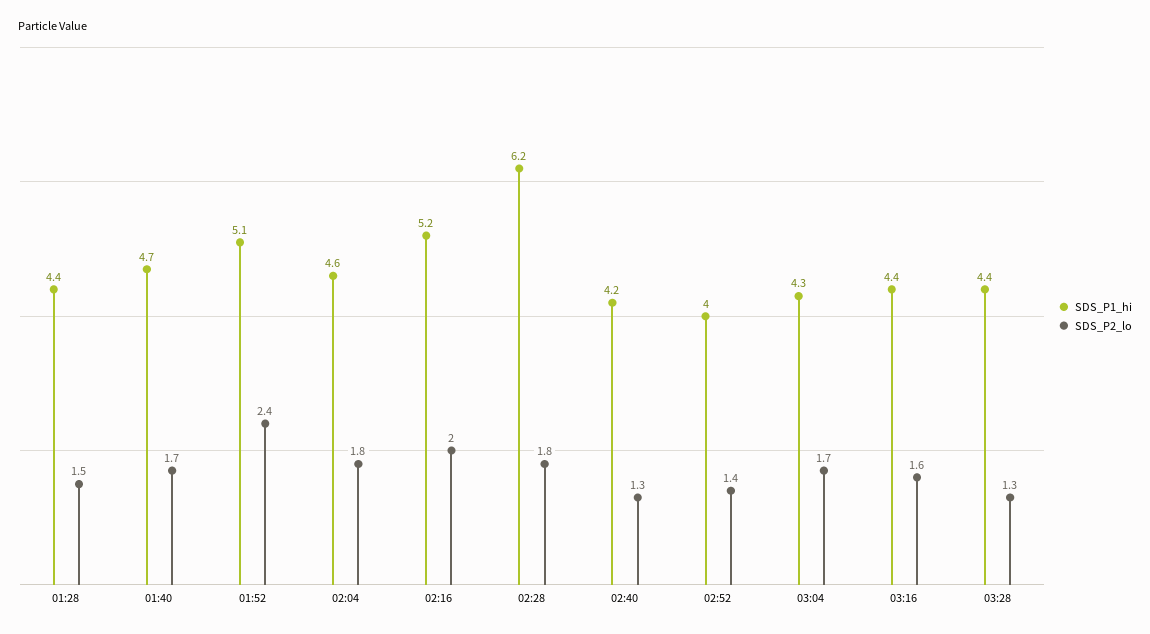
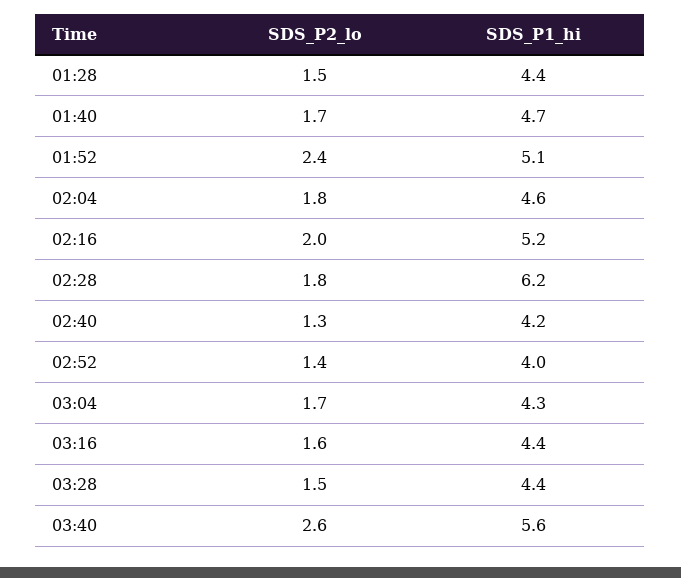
SDS_P2_lo, 03:28: 1.3 -> 1.5
SDS_P2_lo, 03:40: none -> 2.6
SDS_P1_hi, 03:40: none -> 5.6

